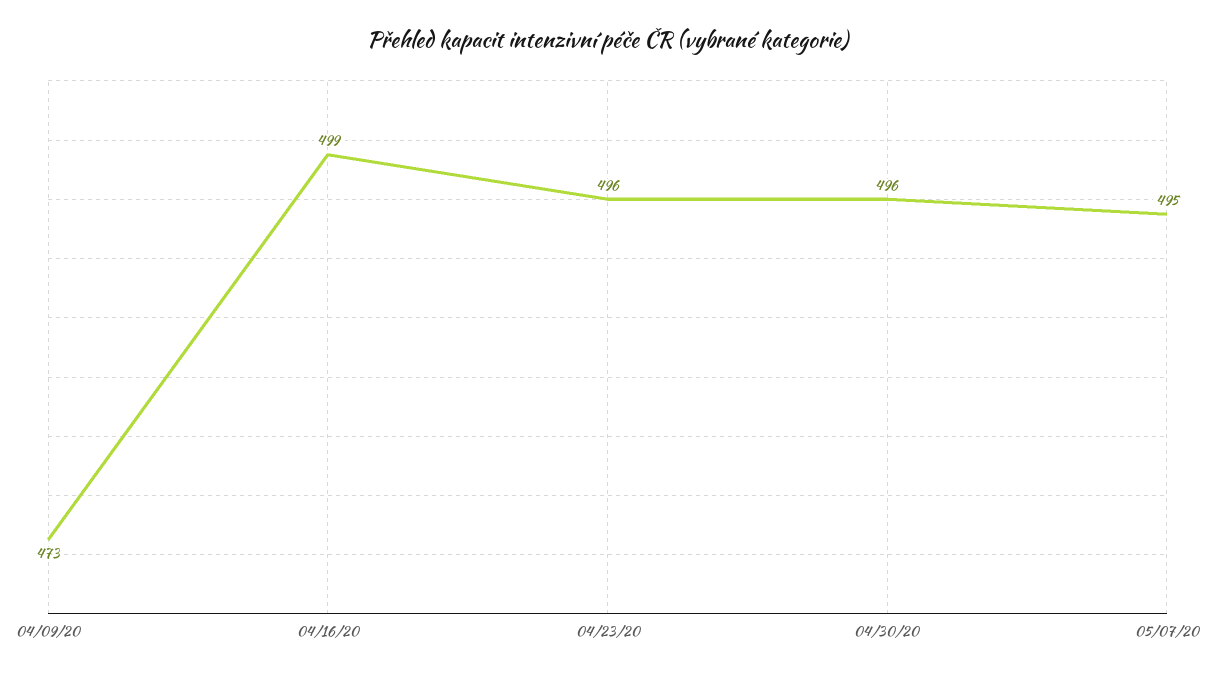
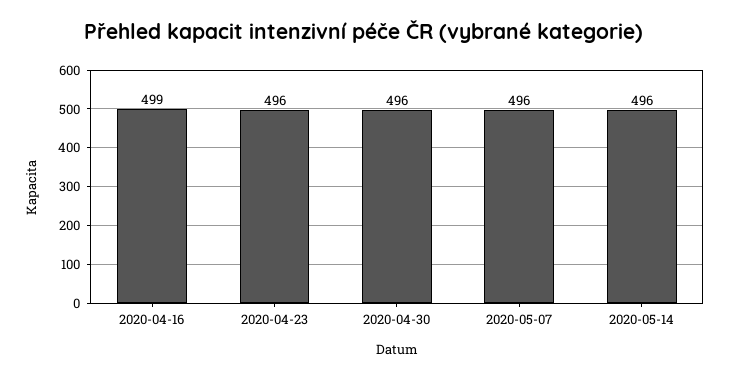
04/09/20: 473 -> none
05/07/20: 495 -> 496
2020-05-14: none -> 496

